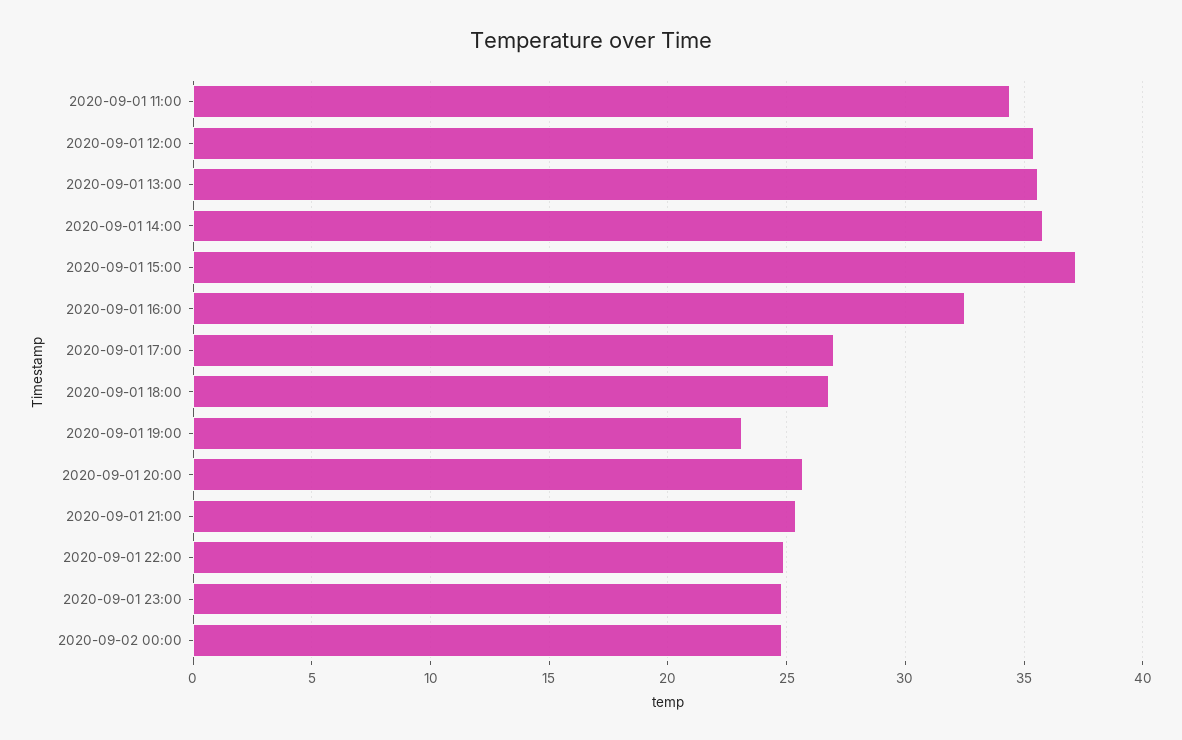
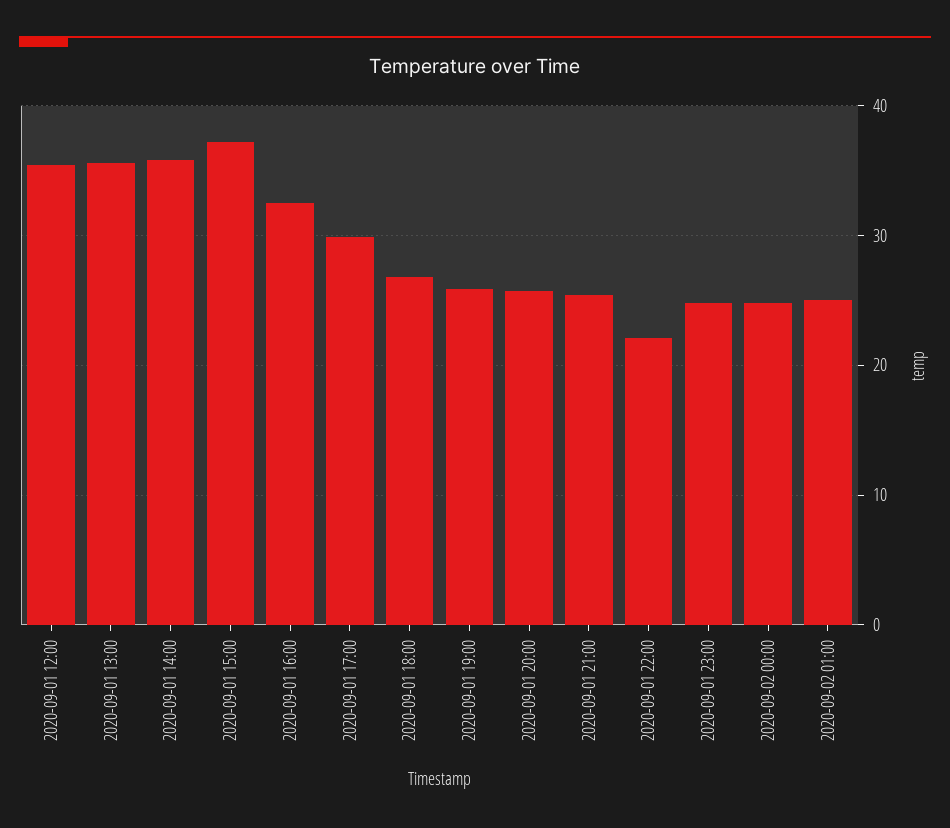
2020-09-01 11:00: 34.5 -> none
2020-09-01 17:00: 27 -> 30
2020-09-01 19:00: 23 -> 26
2020-09-01 22:00: 25 -> 22
2020-09-02 01:00: none -> 25

